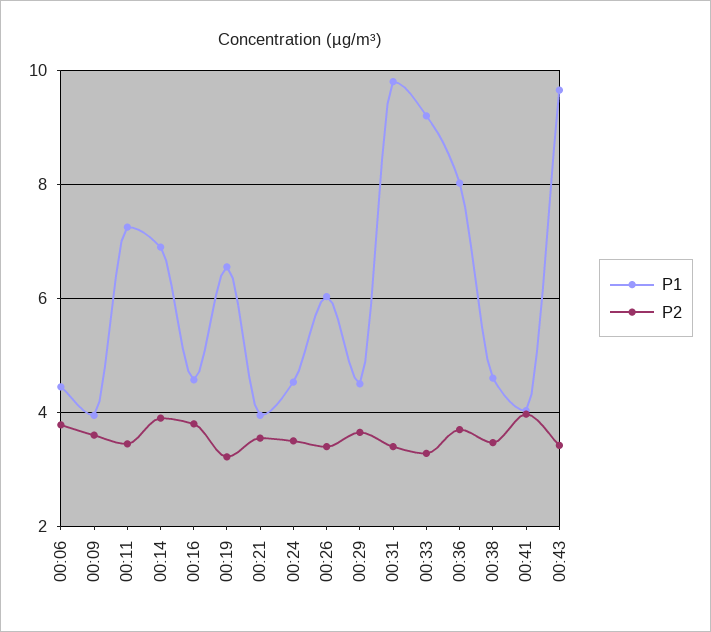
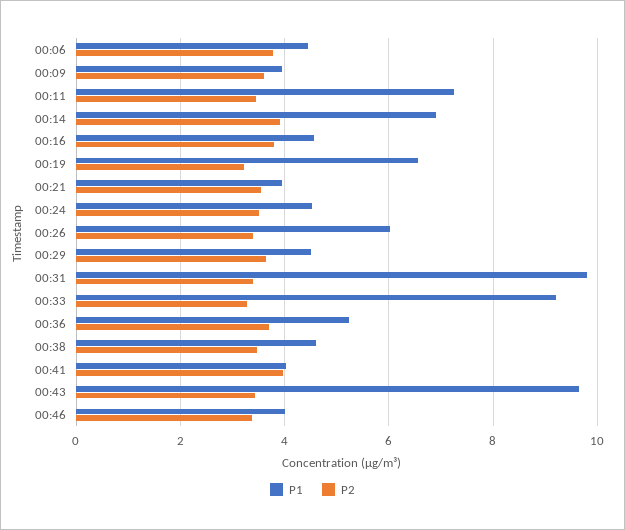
P1, 00:36: 8 -> 5.2
P1, 00:46: none -> 4
P2, 00:46: none -> 3.4

